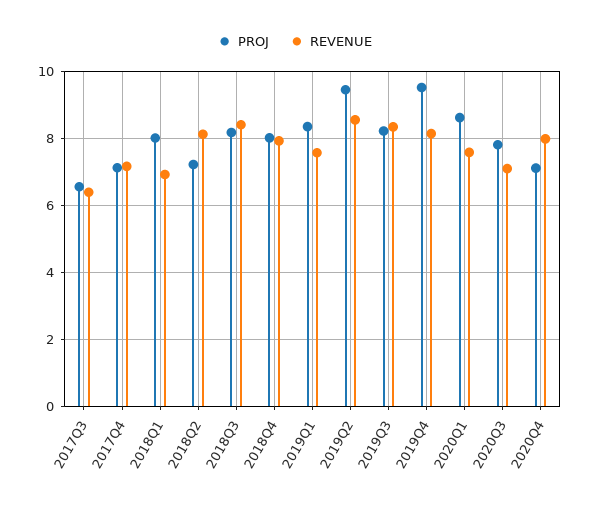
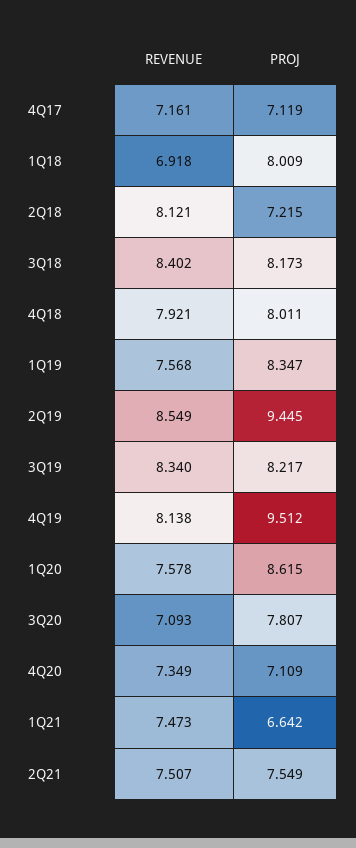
PROJ, 2017Q3: 6.6 -> none
REVENUE, 2017Q3: 6.4 -> none
REVENUE, 2020Q4: 8 -> 7.349
REVENUE, 1Q21: none -> 7.473
PROJ, 1Q21: none -> 6.642
REVENUE, 2Q21: none -> 7.507
PROJ, 2Q21: none -> 7.549

